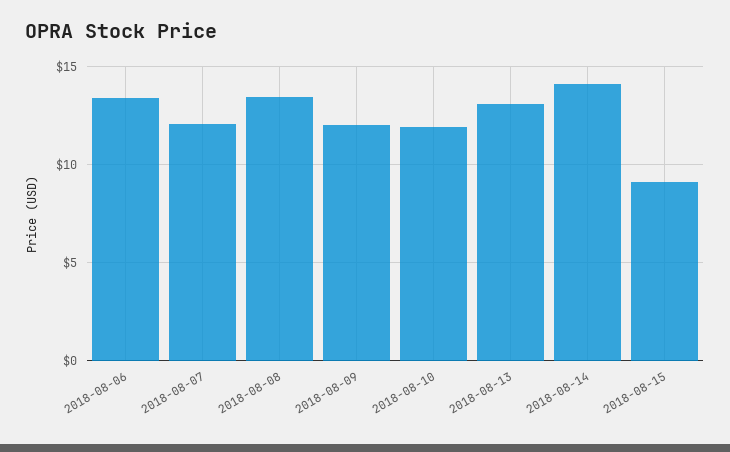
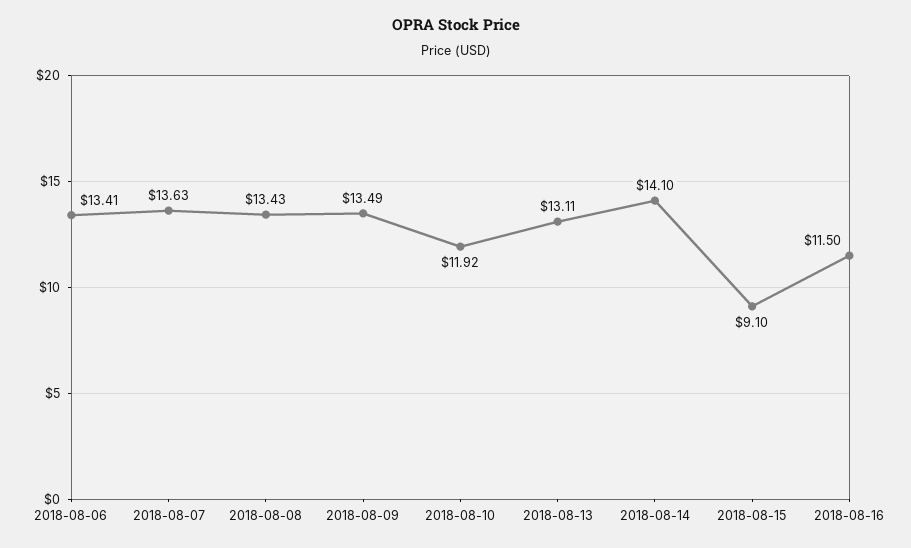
2018-08-07: 12 -> 13.63
2018-08-09: 12 -> 13.49
2018-08-16: none -> 11.5

